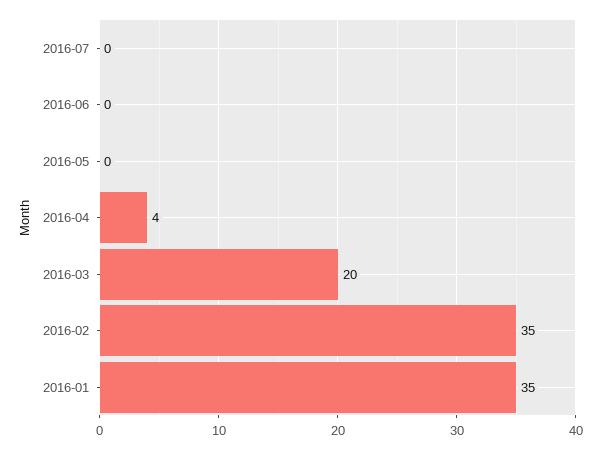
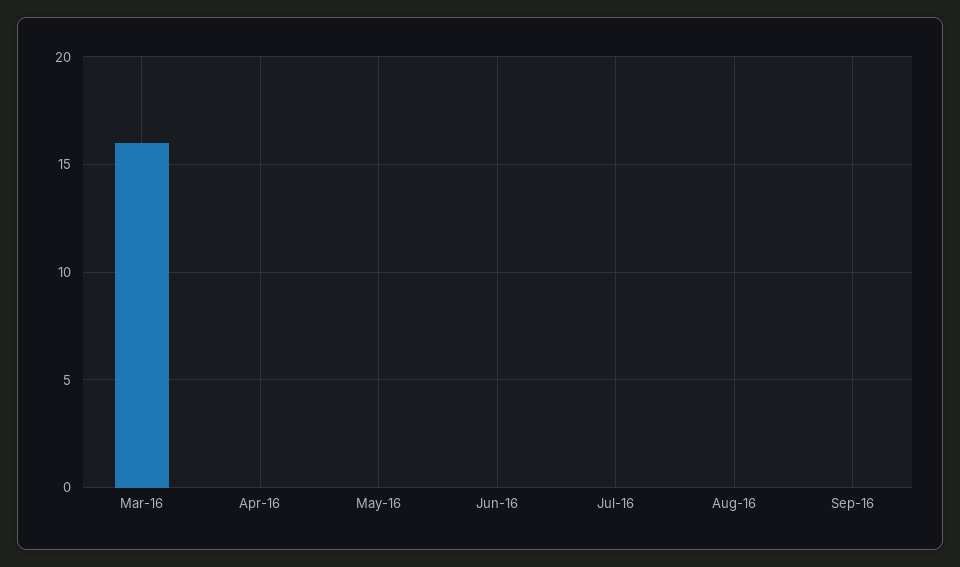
2016-04: 4 -> 0
2016-03: 20 -> 16
2016-02: 35 -> none
2016-01: 35 -> none
Aug-16: none -> 0
Sep-16: none -> 0

